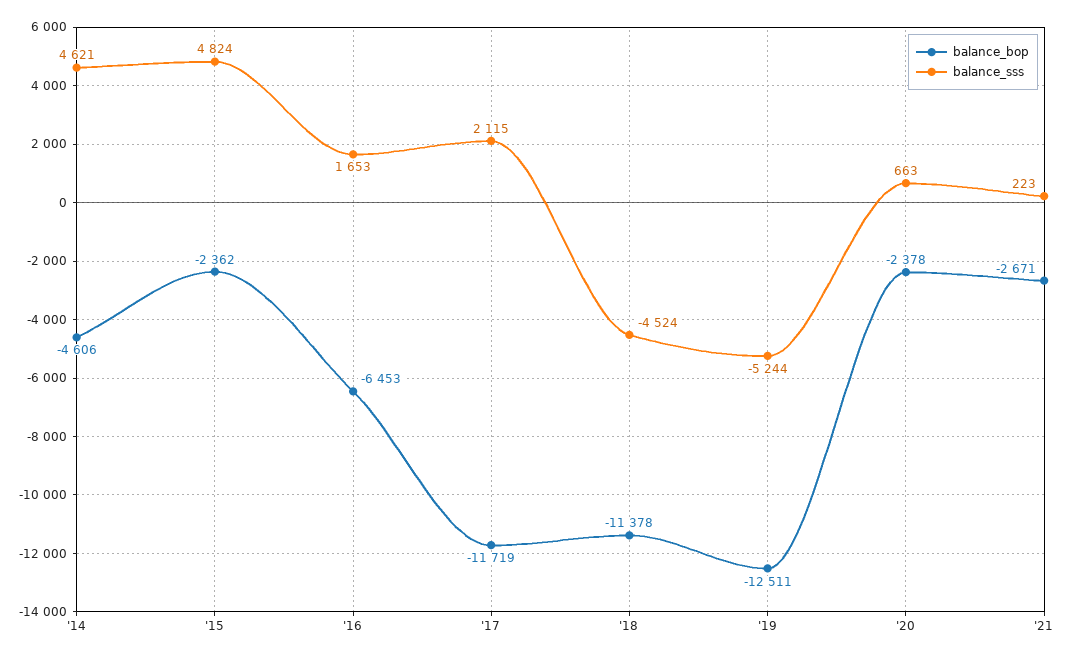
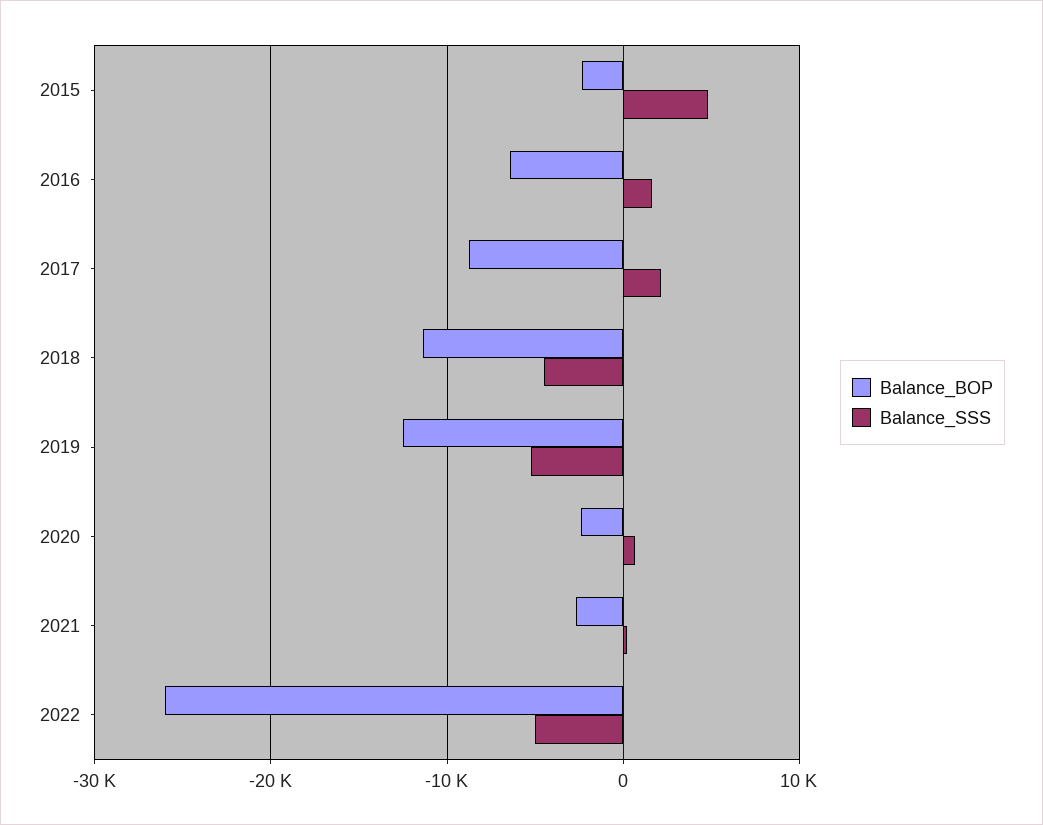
balance_bop, '14: -4606 -> none
balance_sss, '14: 4621 -> none
balance_bop, '17: -11719 -> -9000
balance_bop, 2022: none -> -26000
balance_sss, 2022: none -> -5000

